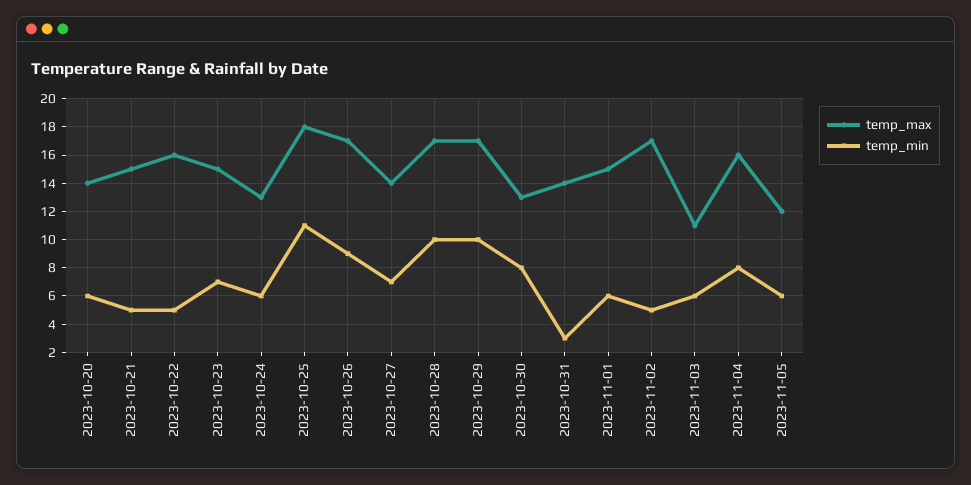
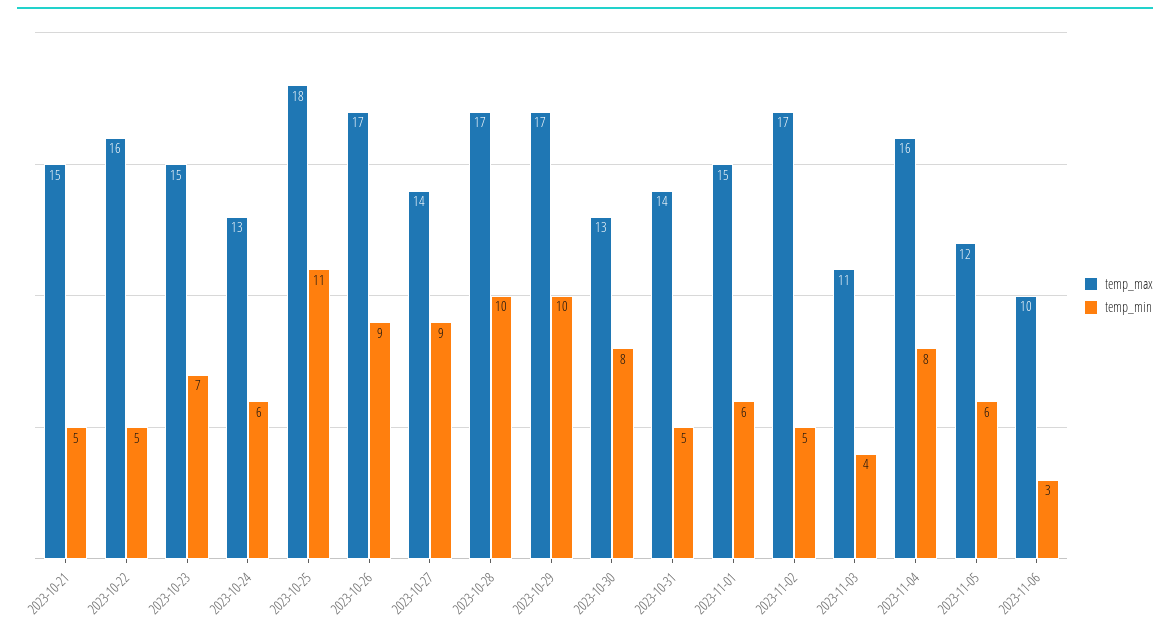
temp_max, 2023-10-20: 14 -> none
temp_min, 2023-10-20: 6 -> none
temp_min, 2023-10-27: 7 -> 9
temp_min, 2023-10-31: 3 -> 5
temp_min, 2023-11-03: 6 -> 4
temp_max, 2023-11-06: none -> 10
temp_min, 2023-11-06: none -> 3

